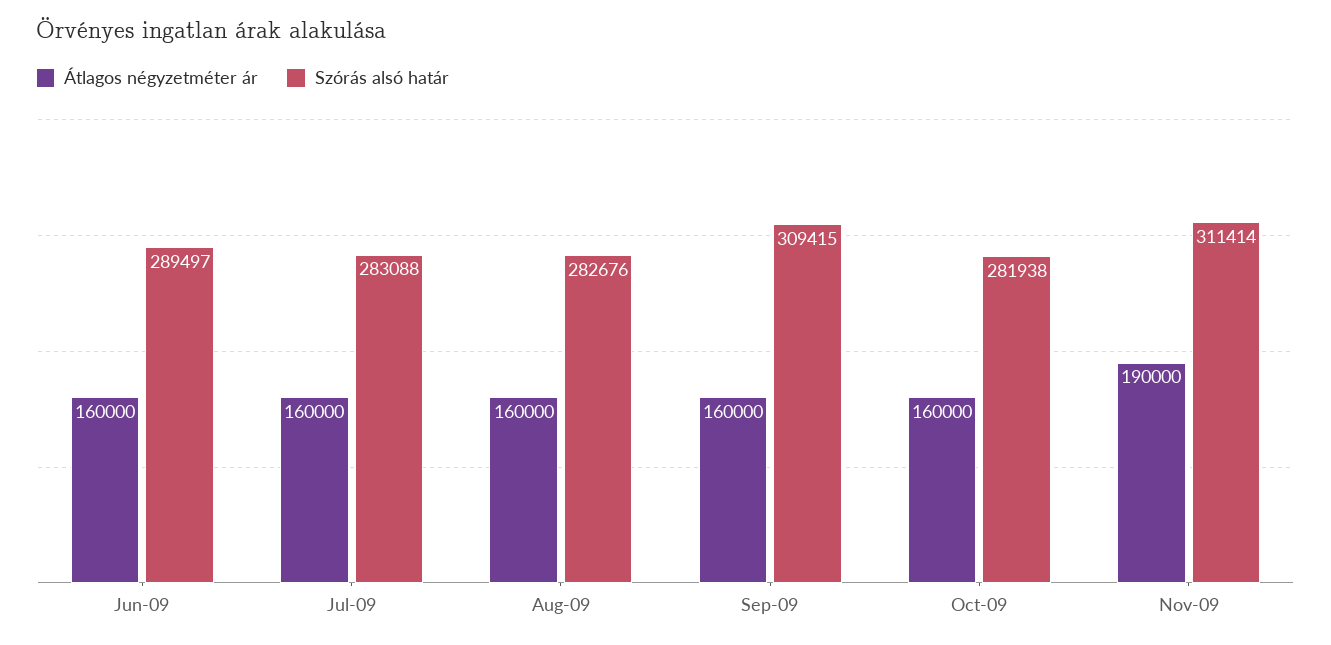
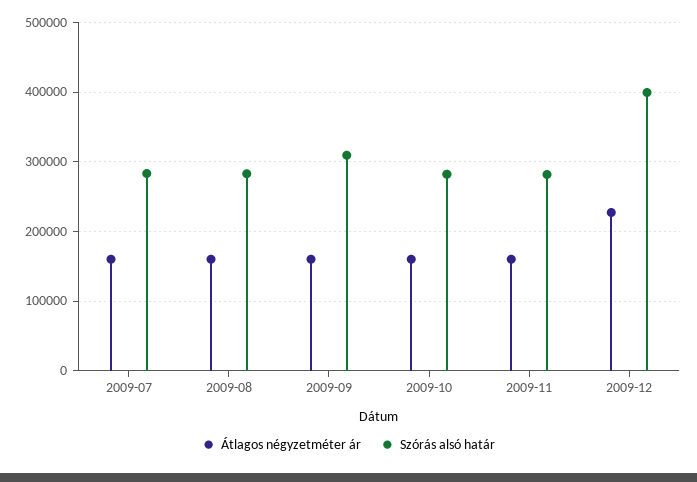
Átlagos négyzetméter ár, Jun-09: 160000 -> none
Szórás alsó határ, Jun-09: 289497 -> none
Átlagos négyzetméter ár, Nov-09: 190000 -> 160000
Szórás alsó határ, Nov-09: 311414 -> 280000
Átlagos négyzetméter ár, 2009-12: none -> 230000
Szórás alsó határ, 2009-12: none -> 400000

